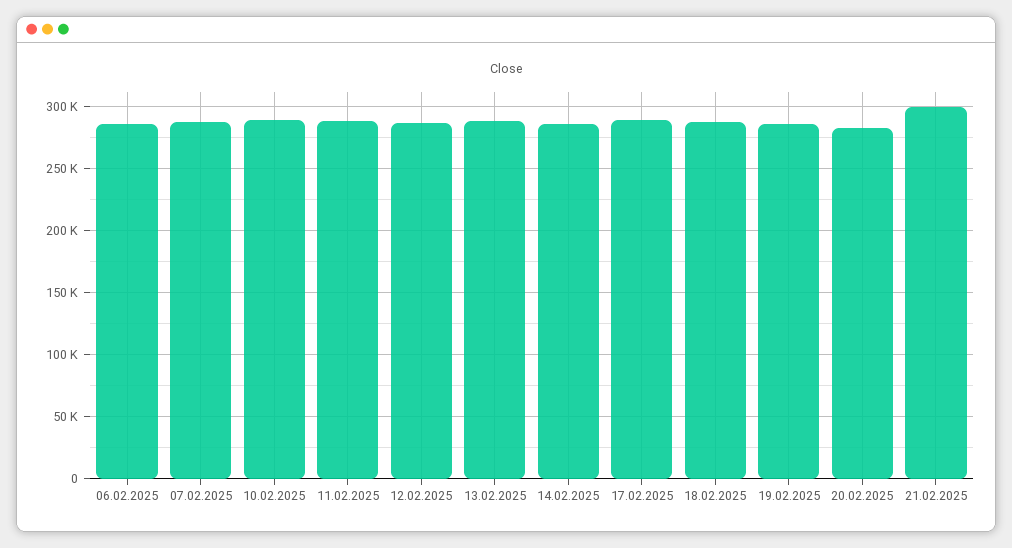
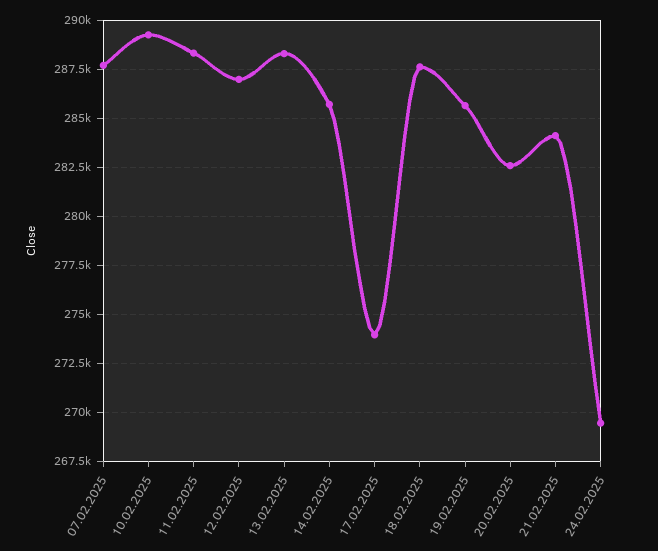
06.02.2025: 285000 -> none
17.02.2025: 290000 -> 274000
21.02.2025: 300000 -> 284000
24.02.2025: none -> 269500

